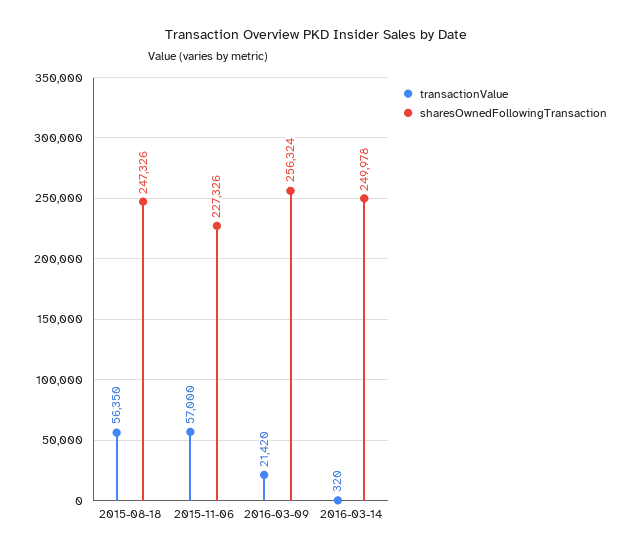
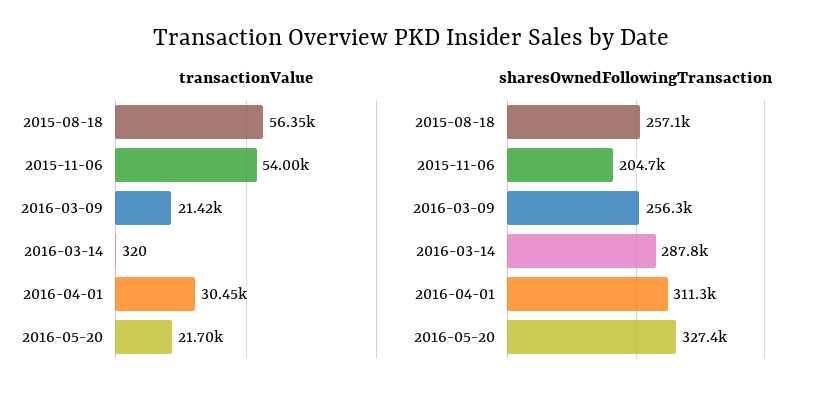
sharesOwnedFollowingTransaction, 2015-08-18: 247326 -> 257100
transactionValue, 2015-11-06: 57000 -> 54000
sharesOwnedFollowingTransaction, 2015-11-06: 227326 -> 204700
sharesOwnedFollowingTransaction, 2016-03-14: 249978 -> 287800
transactionValue, 2016-04-01: none -> 30450
transactionValue, 2016-05-20: none -> 21700
sharesOwnedFollowingTransaction, 2016-04-01: none -> 311300
sharesOwnedFollowingTransaction, 2016-05-20: none -> 327400

